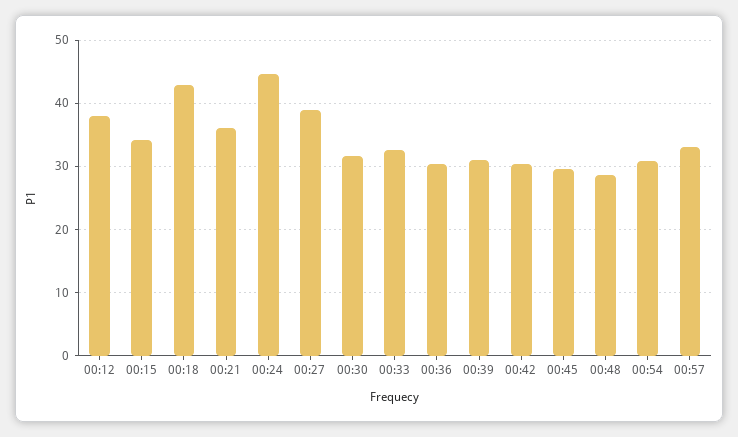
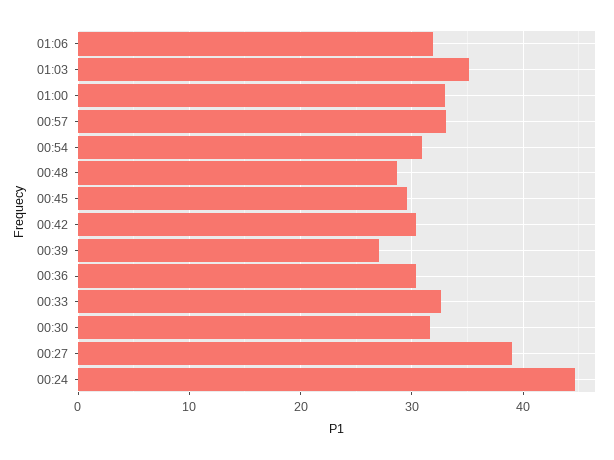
00:12: 38 -> none
00:15: 34 -> none
00:18: 43 -> none
00:21: 36 -> none
00:39: 31 -> 27
01:06: none -> 32
01:03: none -> 35
01:00: none -> 33

